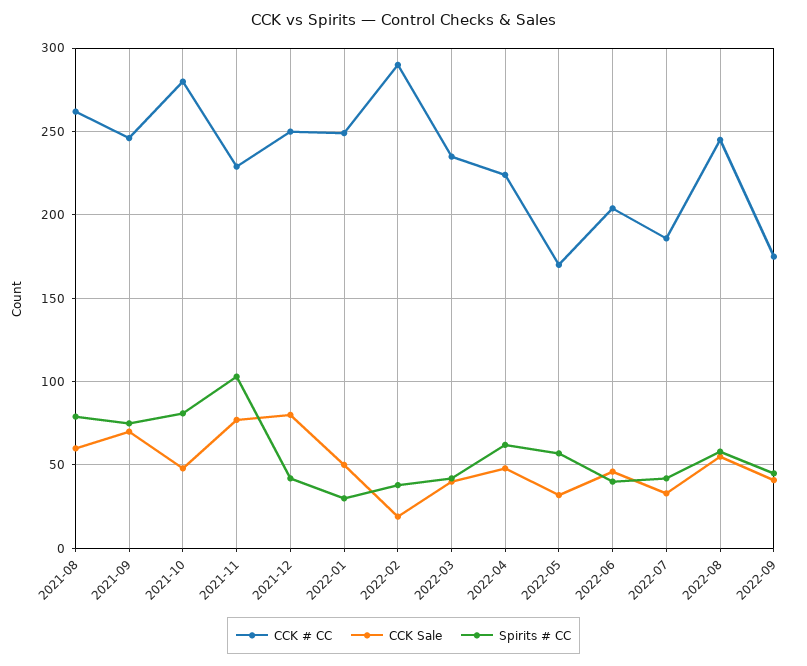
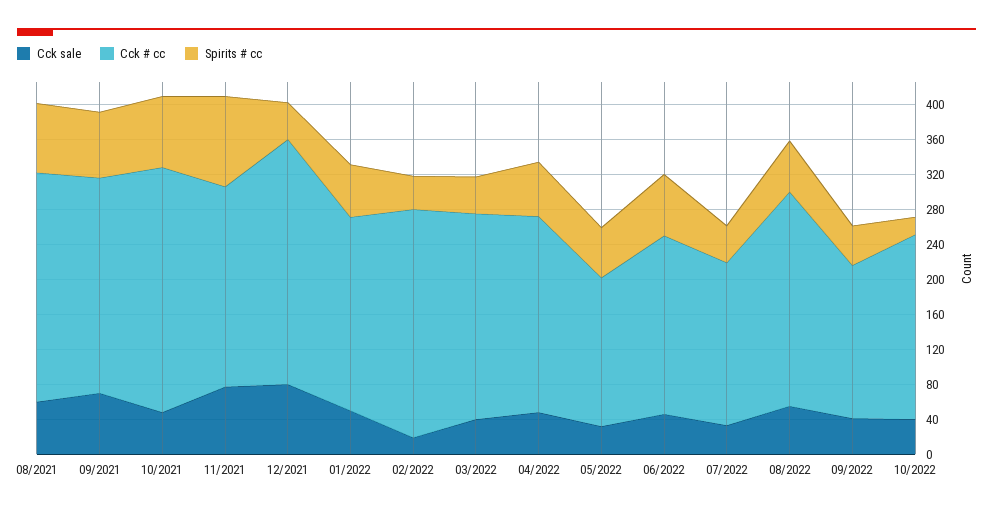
CCK # CC, 2021-12: 250 -> 280
CCK # CC, 2022-01: 250 -> 220
Spirits # CC, 2022-01: 30 -> 60
CCK # CC, 2022-02: 290 -> 260
Spirits # CC, 2022-06: 40 -> 70
CCK Sale, 10/2022: none -> 40
CCK # CC, 10/2022: none -> 210
Spirits # CC, 10/2022: none -> 20

